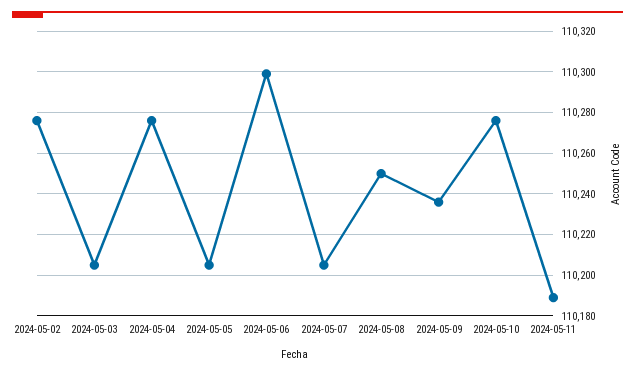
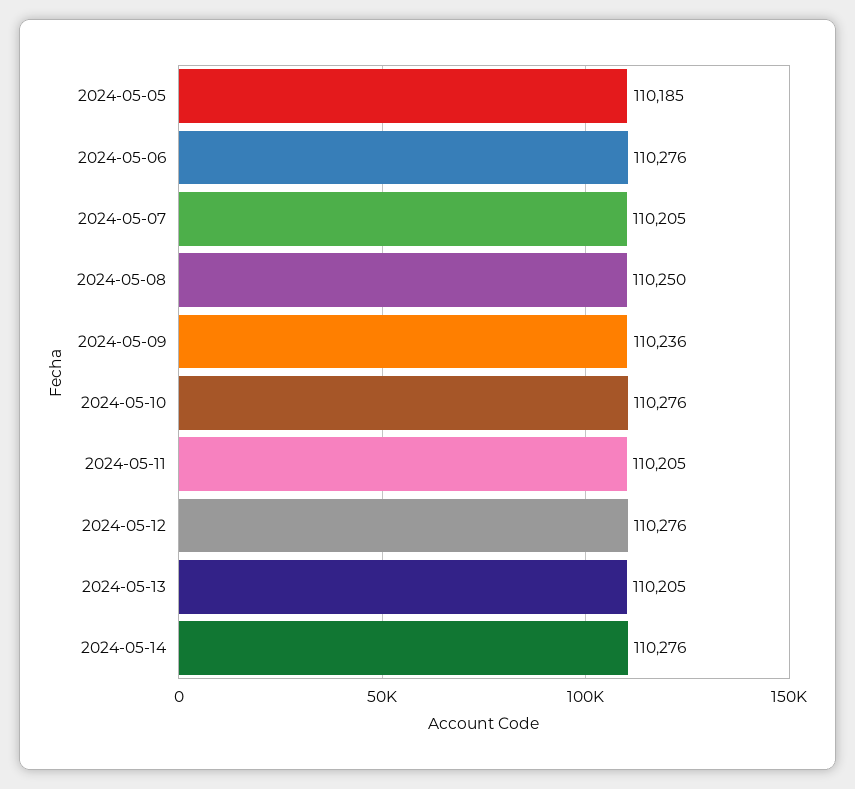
2024-05-02: 110275 -> none
2024-05-03: 110205 -> none
2024-05-04: 110275 -> none
2024-05-05: 110205 -> 110185
2024-05-06: 110300 -> 110276
2024-05-11: 110190 -> 110205
2024-05-12: none -> 110276
2024-05-13: none -> 110205
2024-05-14: none -> 110276

